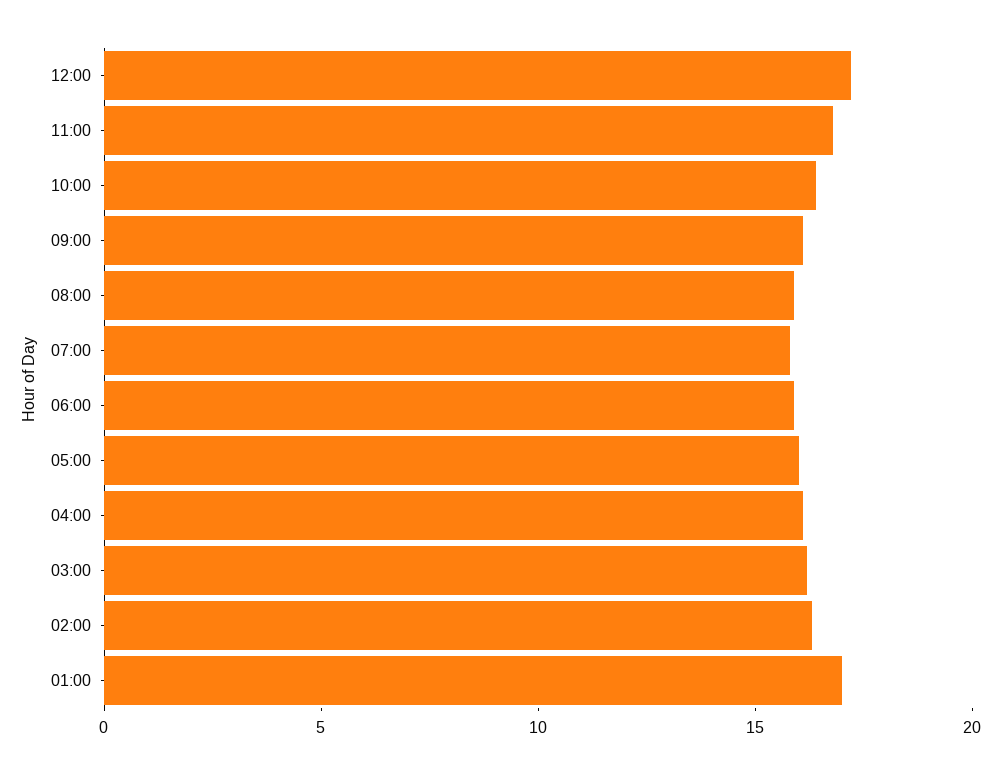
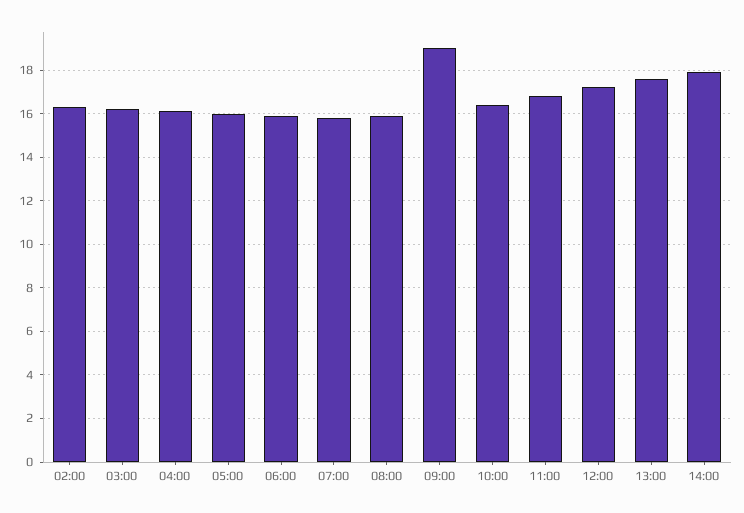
09:00: 16 -> 19
01:00: 17 -> none
13:00: none -> 17.5
14:00: none -> 18

